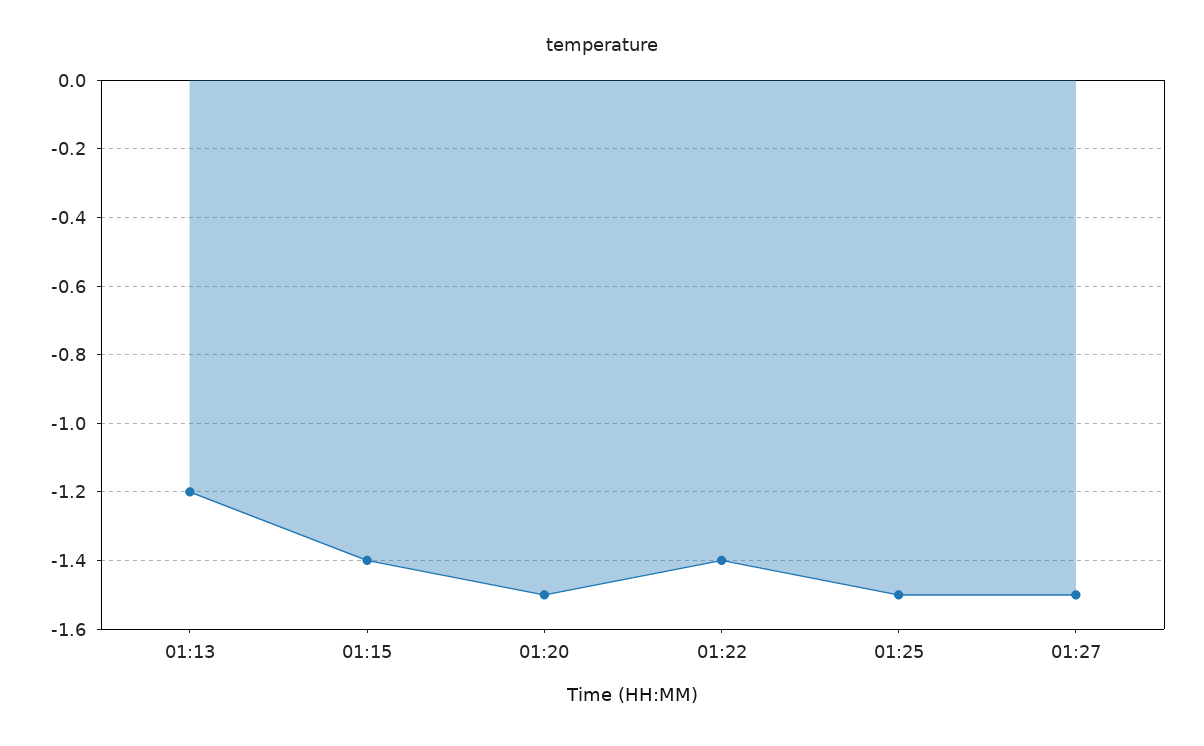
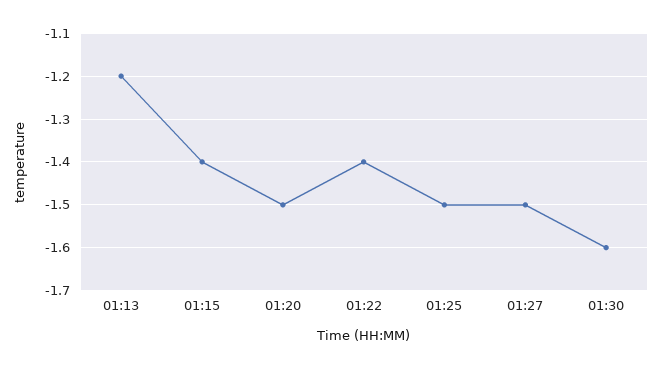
01:30: none -> -1.6

